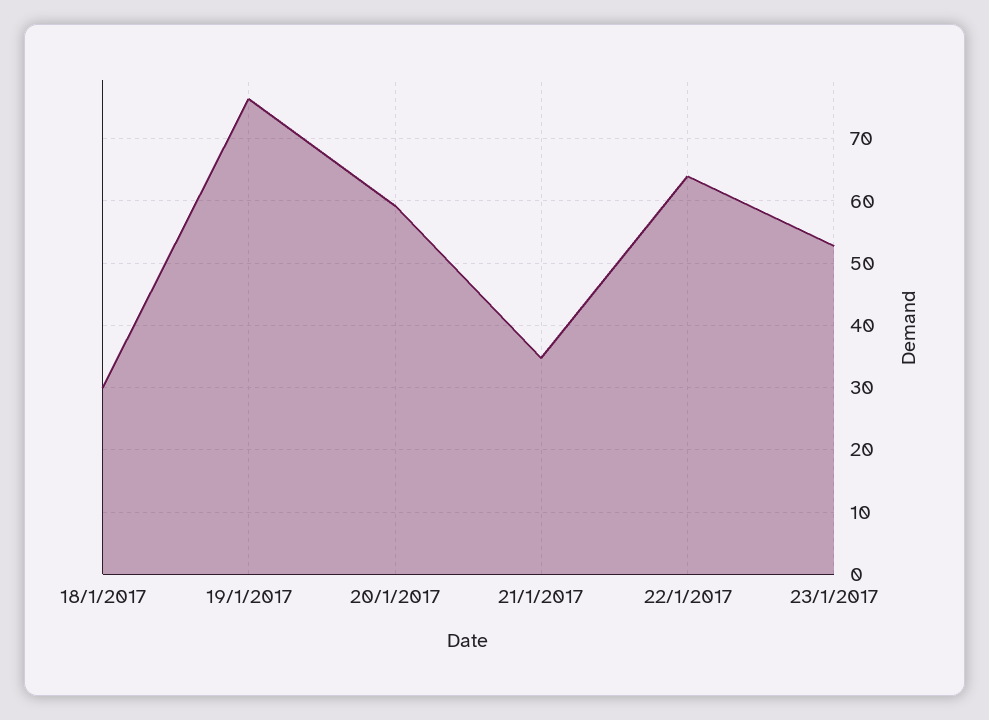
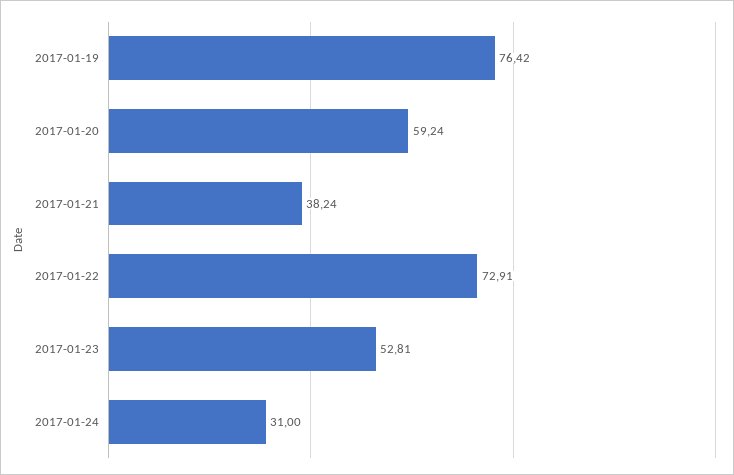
18/1/2017: 30 -> none
21/1/2017: 35 -> 38.24
22/1/2017: 64 -> 72.91
2017-01-24: none -> 31

